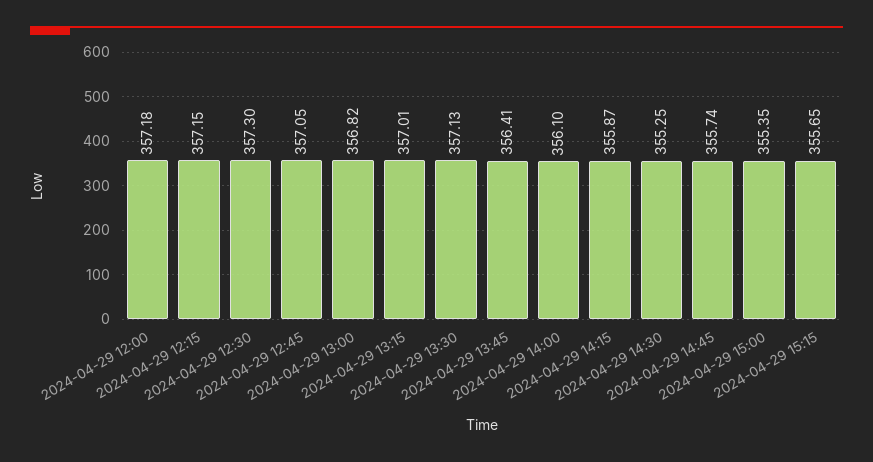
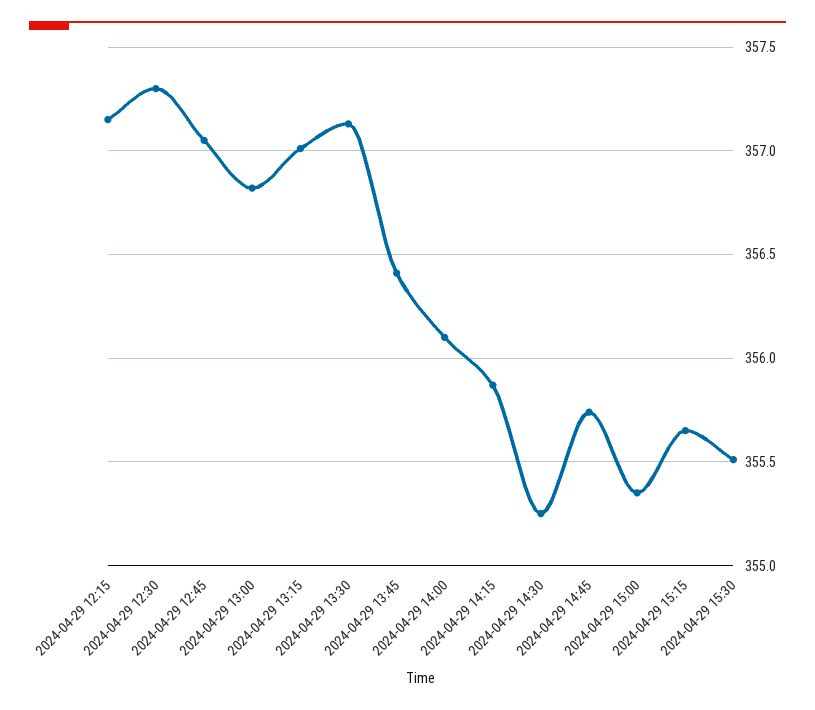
2024-04-29 12:00: 357.18 -> none
2024-04-29 15:30: none -> 355.5

